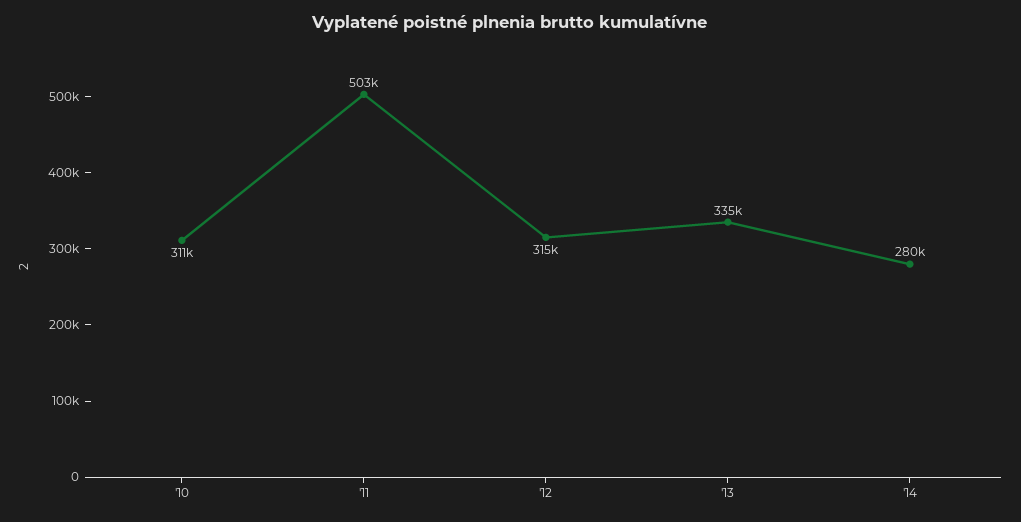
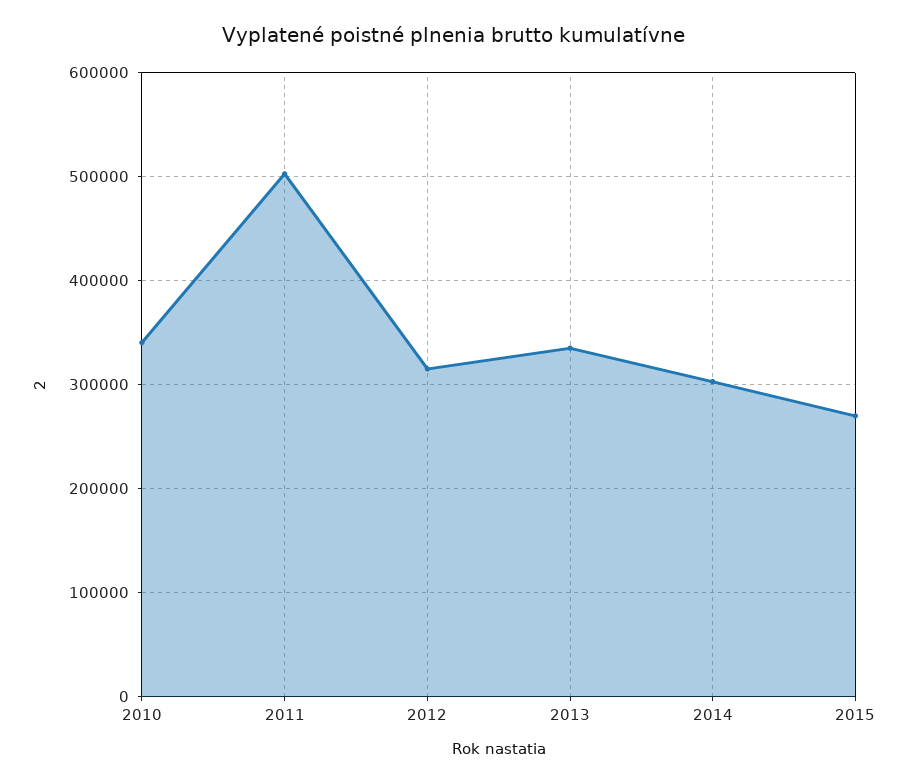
'10: 311000 -> 340000
'14: 280000 -> 300000
2015: none -> 270000

